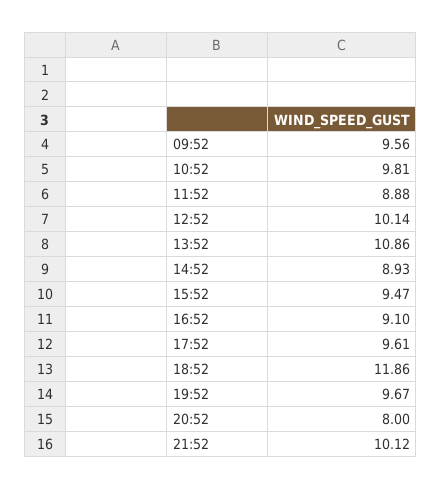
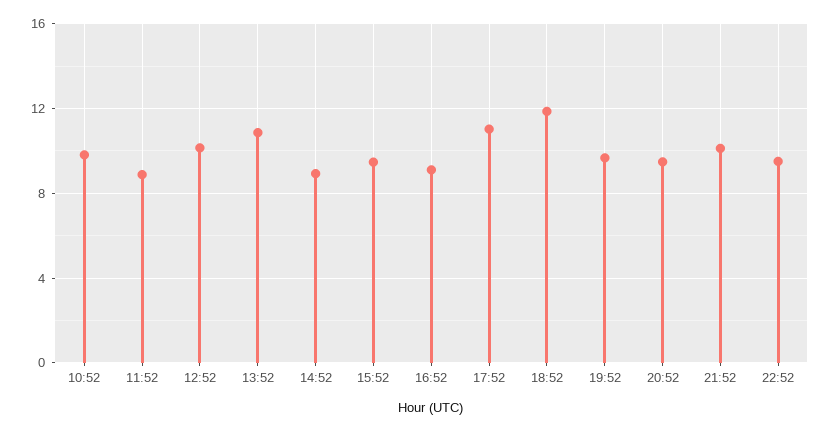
09:52: 9.56 -> none
17:52: 9.61 -> 11
20:52: 8 -> 9.5
22:52: none -> 9.5

